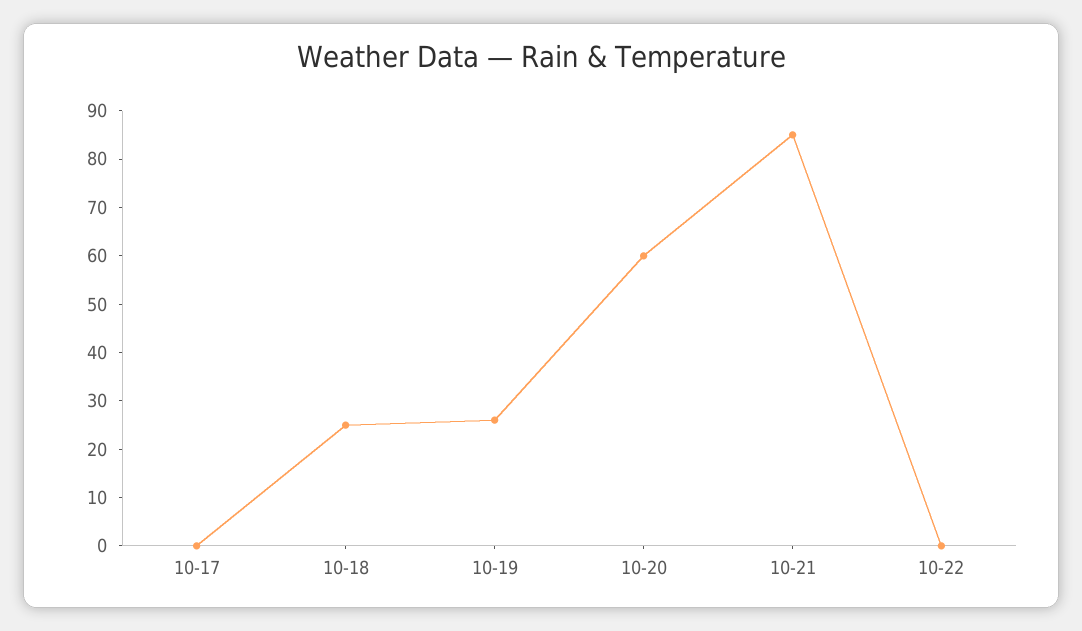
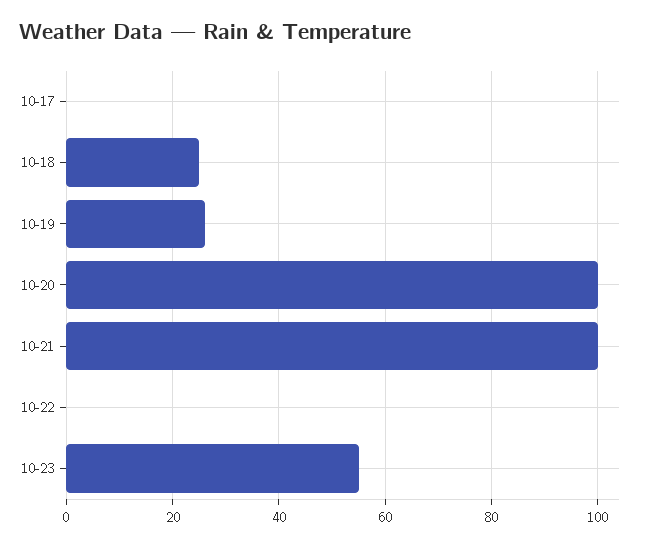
10-20: 60 -> 100
10-21: 85 -> 100
10-23: none -> 55

